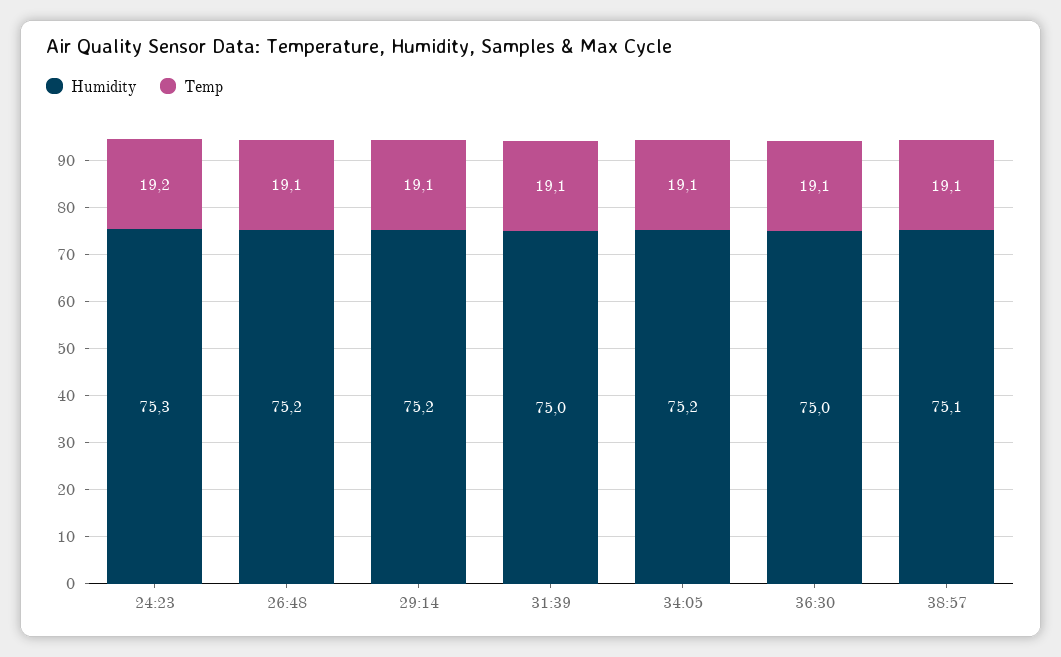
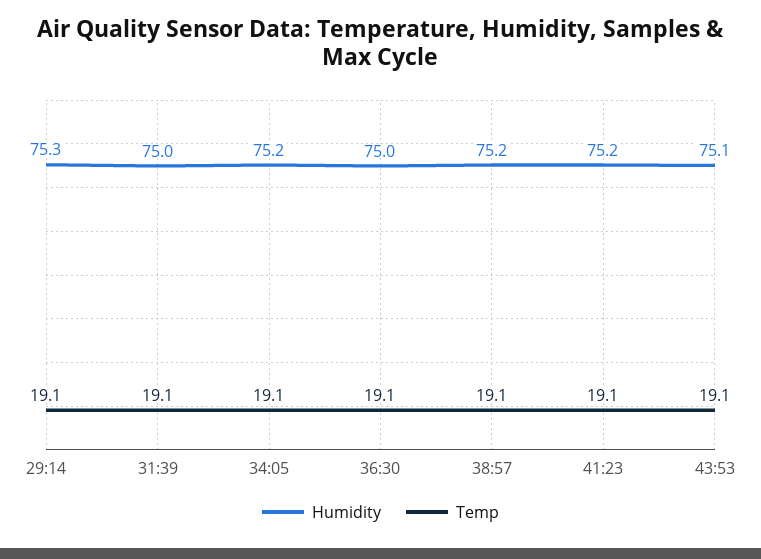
Humidity, 24:23: 75.3 -> none
Temp, 24:23: 19.2 -> none
Humidity, 26:48: 75.2 -> none
Temp, 26:48: 19.1 -> none
Humidity, 29:14: 75.2 -> 75.3
Humidity, 38:57: 75.1 -> 75.2
Humidity, 41:23: none -> 75.2
Temp, 41:23: none -> 19.1
Humidity, 43:53: none -> 75.1
Temp, 43:53: none -> 19.1

